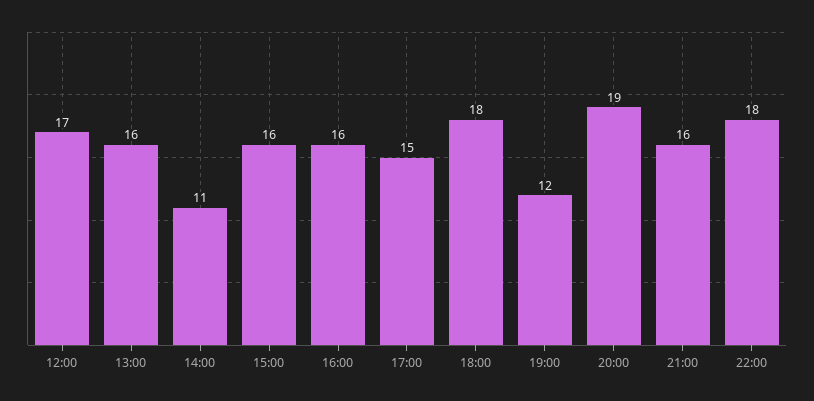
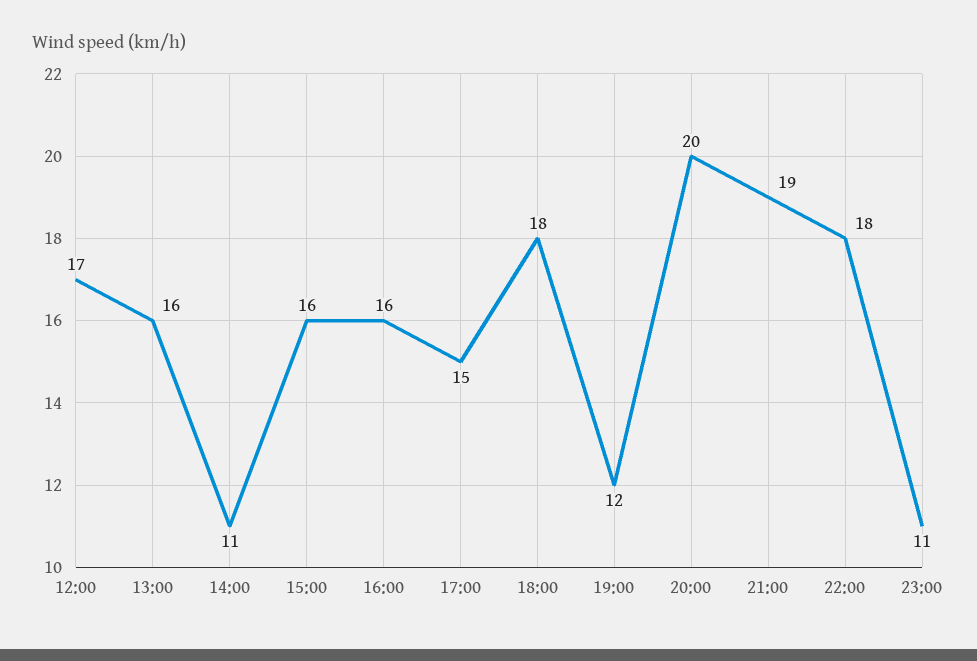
20:00: 19 -> 20
21:00: 16 -> 19
23:00: none -> 11

